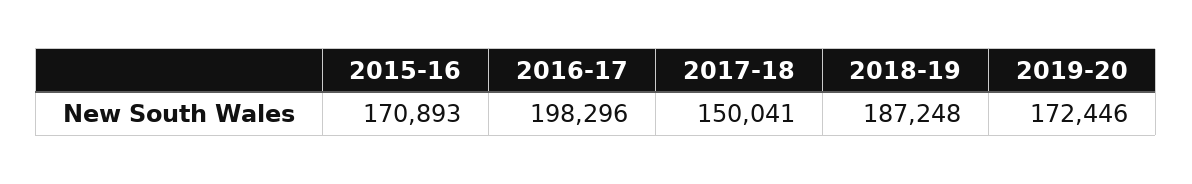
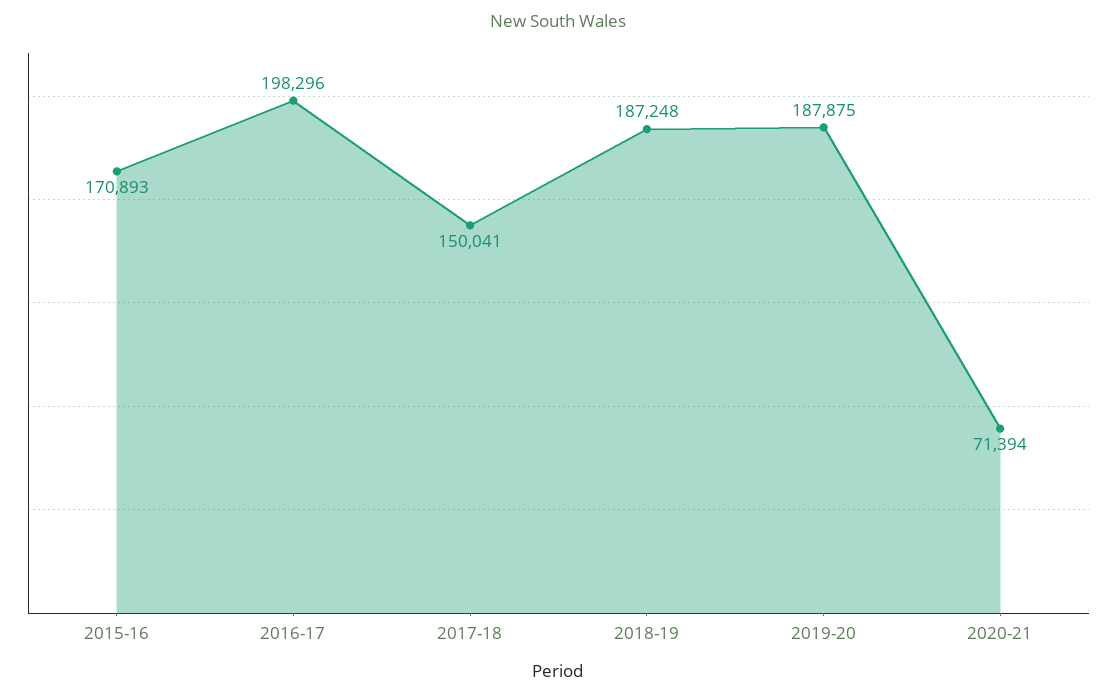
2019-20: 172446 -> 187875
2020-21: none -> 71394

